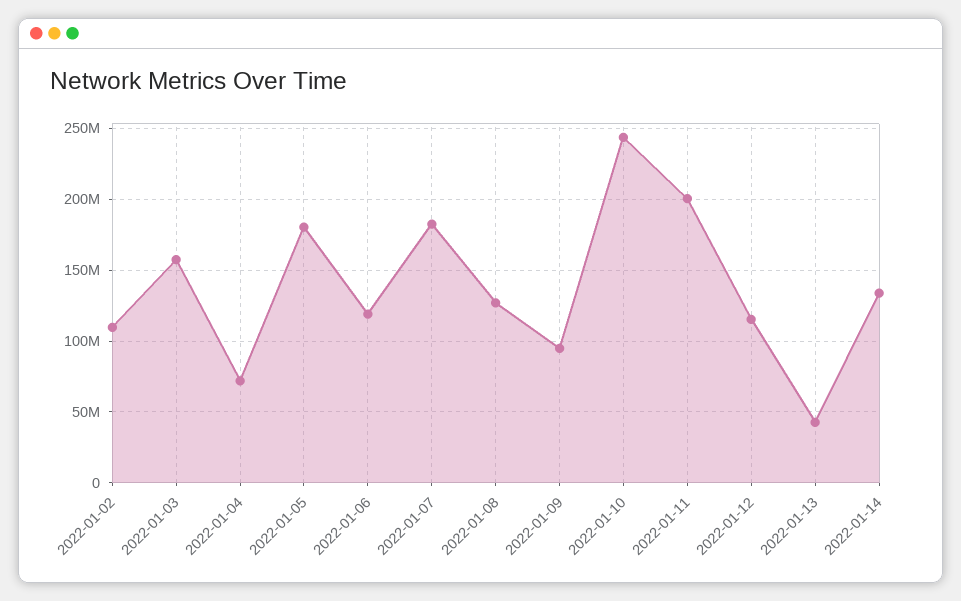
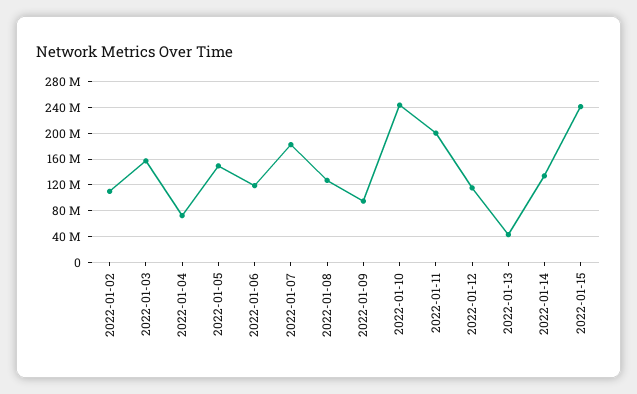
2022-01-05: 180000000 -> 150000000
2022-01-15: none -> 240000000

